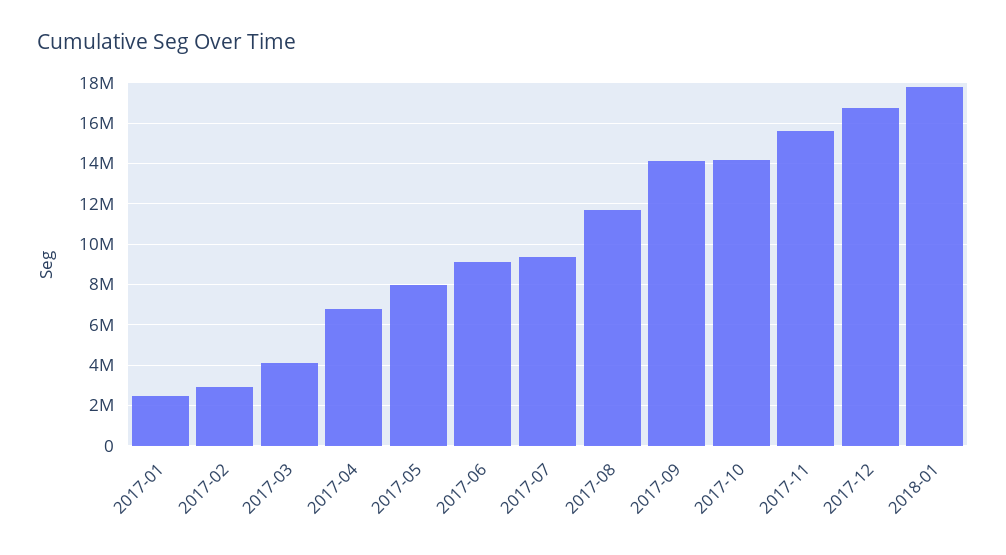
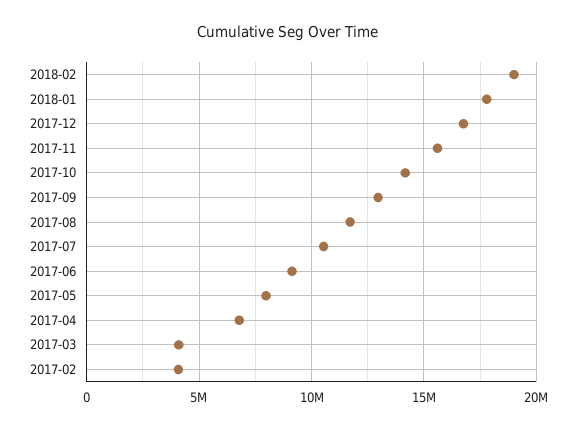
2017-01: 2500000 -> none
2017-02: 3000000 -> 4000000
2017-07: 9500000 -> 10500000
2017-09: 14000000 -> 13000000
2018-02: none -> 19000000

